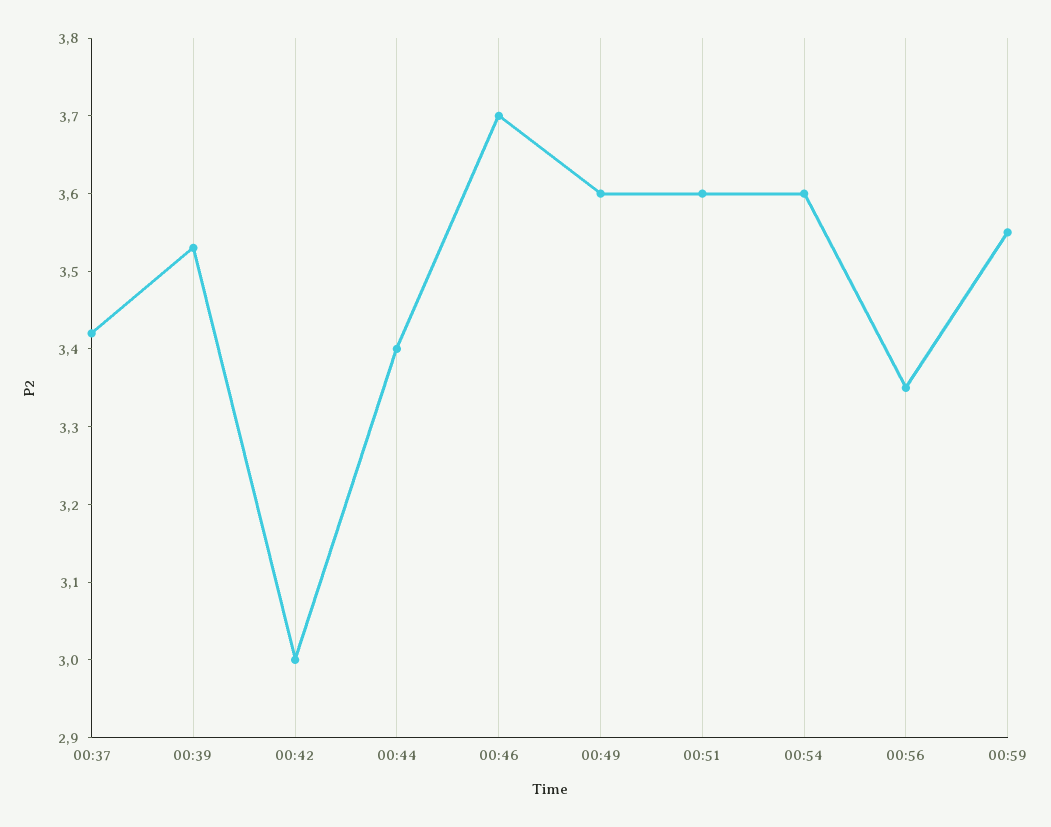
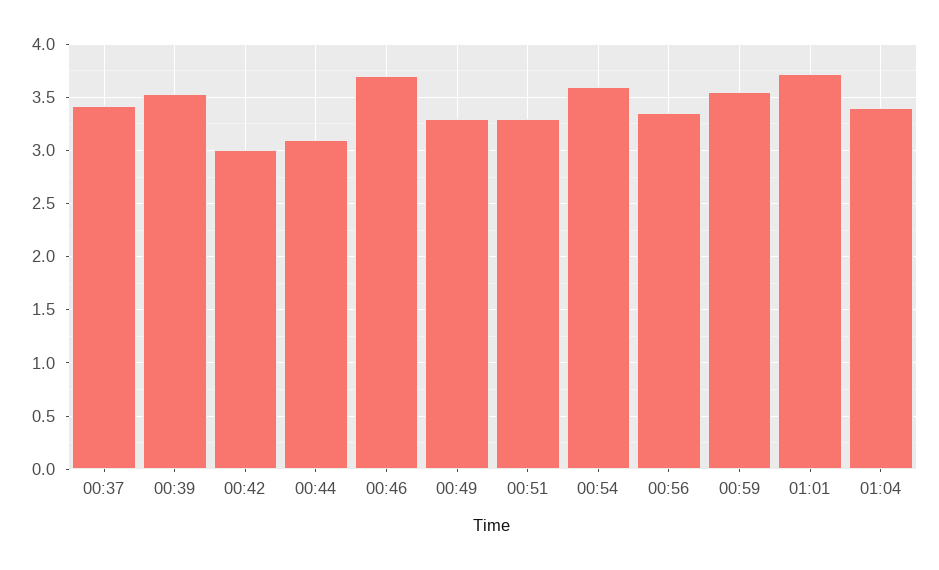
00:44: 3.4 -> 3.1
00:49: 3.6 -> 3.3
00:51: 3.6 -> 3.3
01:01: none -> 3.7
01:04: none -> 3.4

